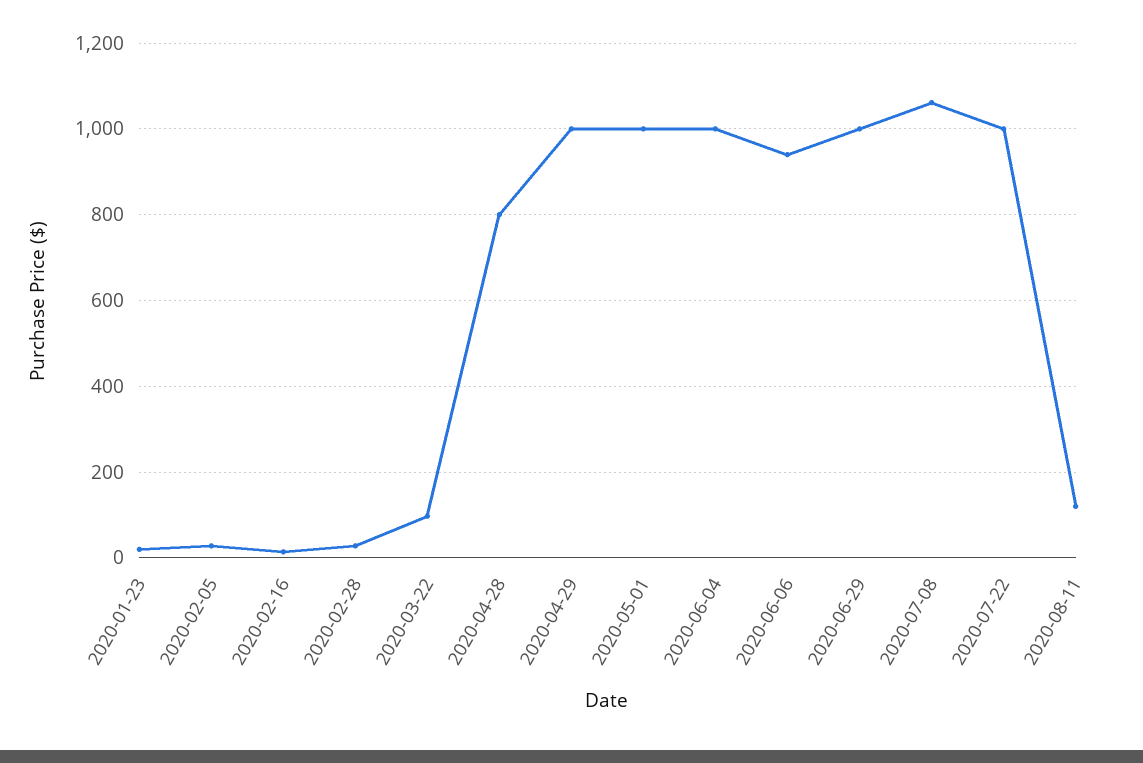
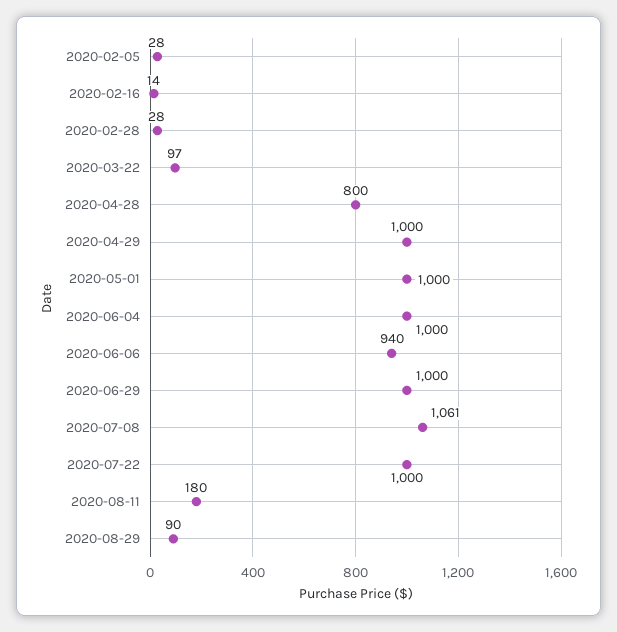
2020-01-23: 20 -> none
2020-08-11: 120 -> 180
2020-08-29: none -> 90

